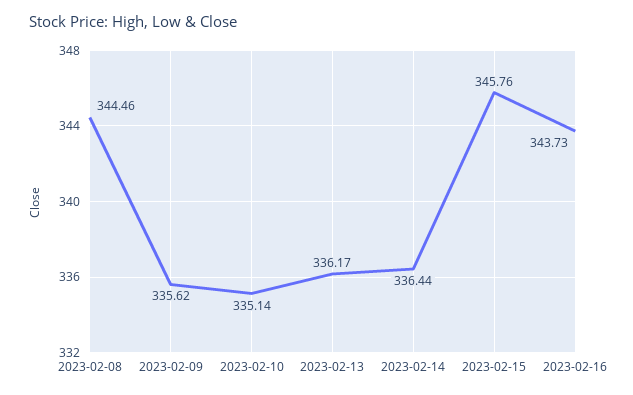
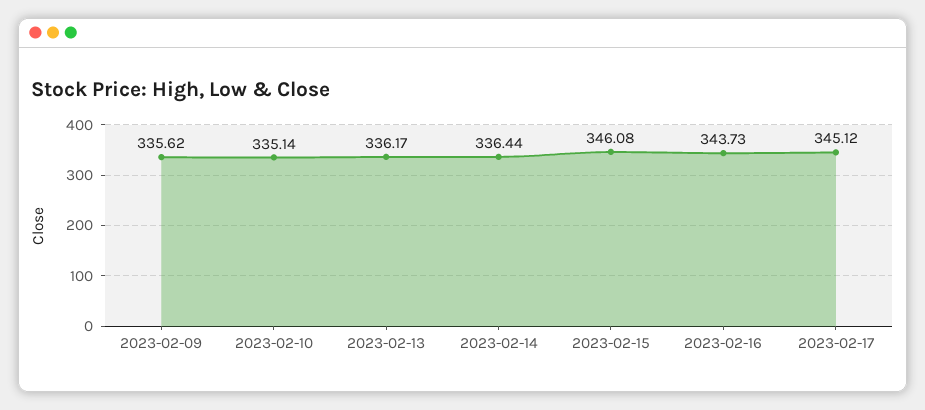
2023-02-08: 344.46 -> none
2023-02-15: 345.76 -> 346.08
2023-02-17: none -> 345.12

